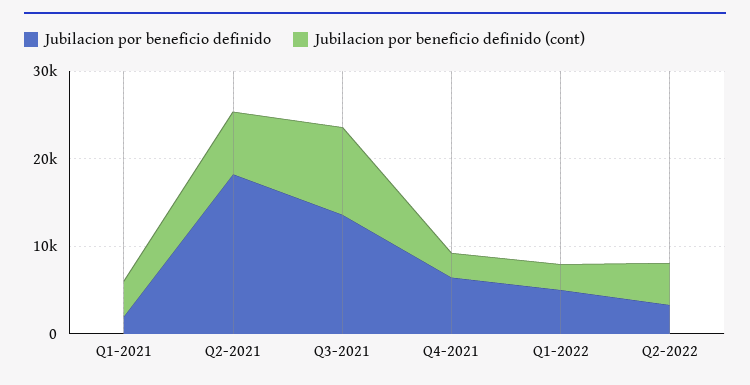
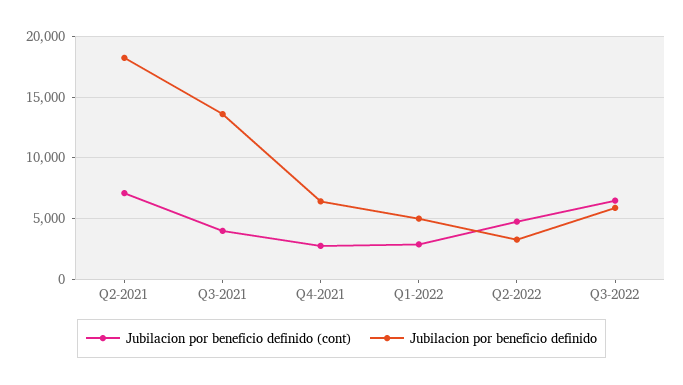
Jubilacion por beneficio definido, Q1-2021: 2000 -> none
Jubilacion por beneficio definido (cont), Q1-2021: 4000 -> none
Jubilacion por beneficio definido (cont), Q3-2021: 10000 -> 4000
Jubilacion por beneficio definido (cont), Q3-2022: none -> 6500
Jubilacion por beneficio definido, Q3-2022: none -> 6000

